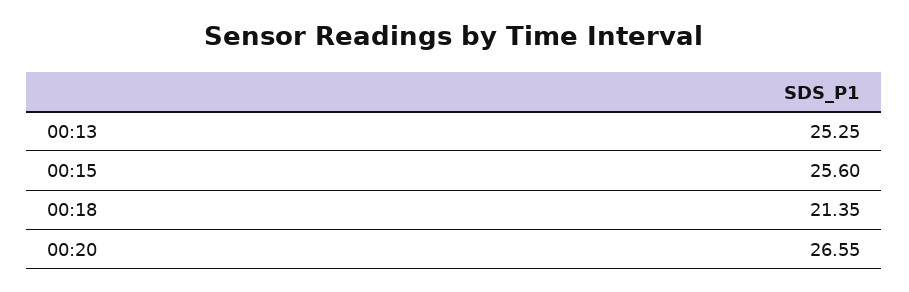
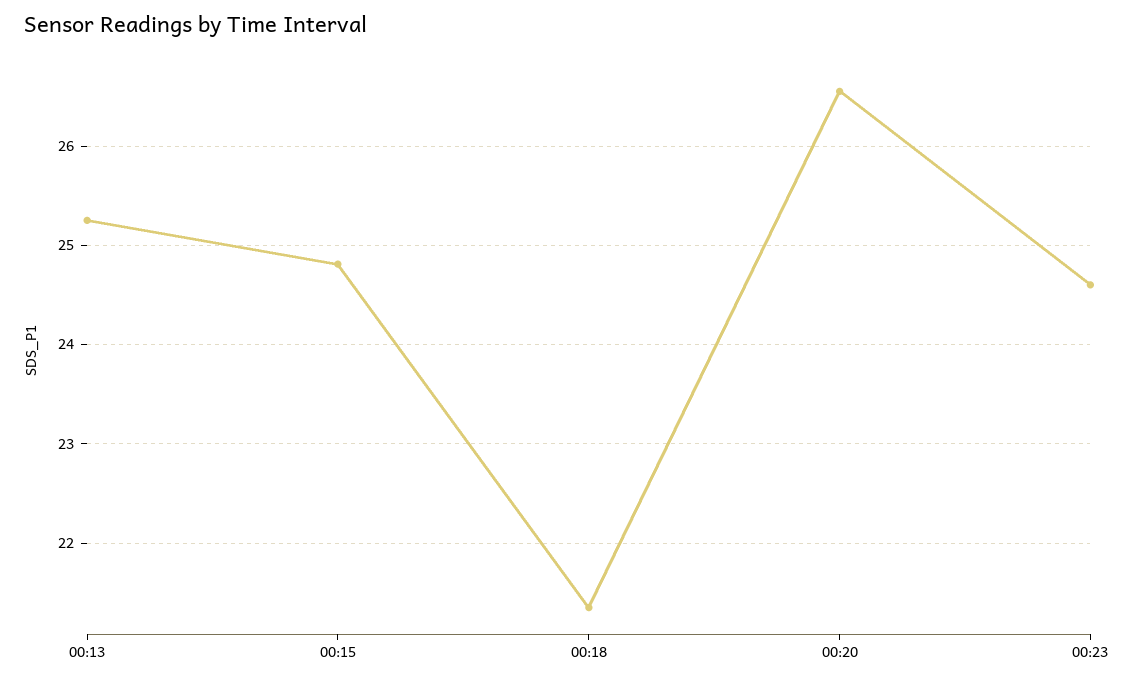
00:15: 25.6 -> 24.8
00:23: none -> 24.6

